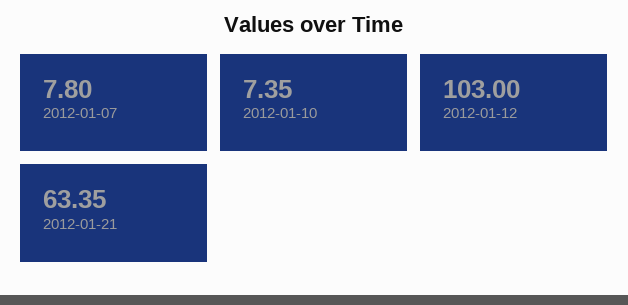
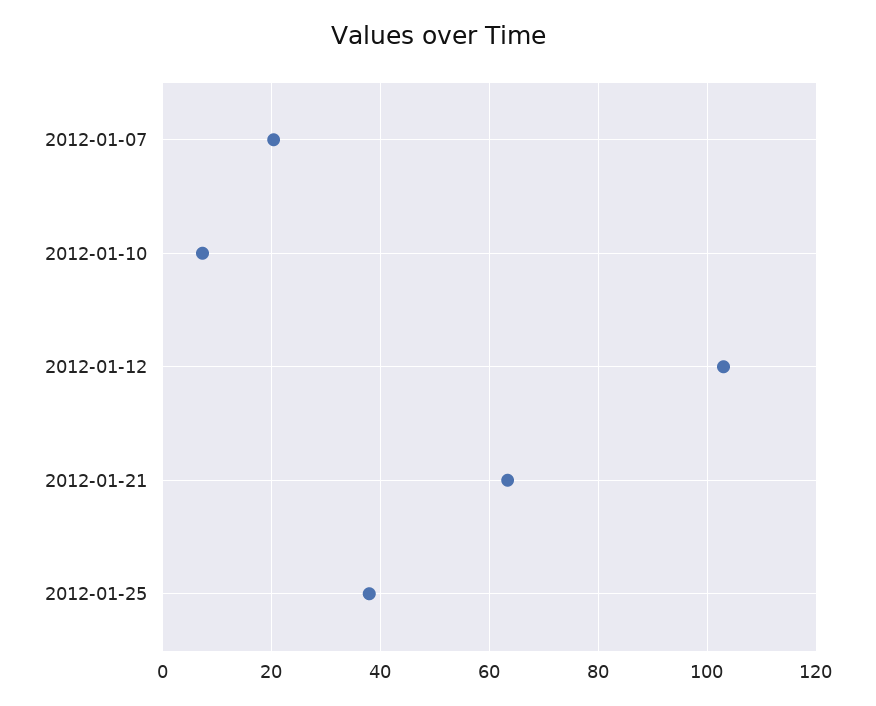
2012-01-07: 7.8 -> 20
2012-01-25: none -> 38

